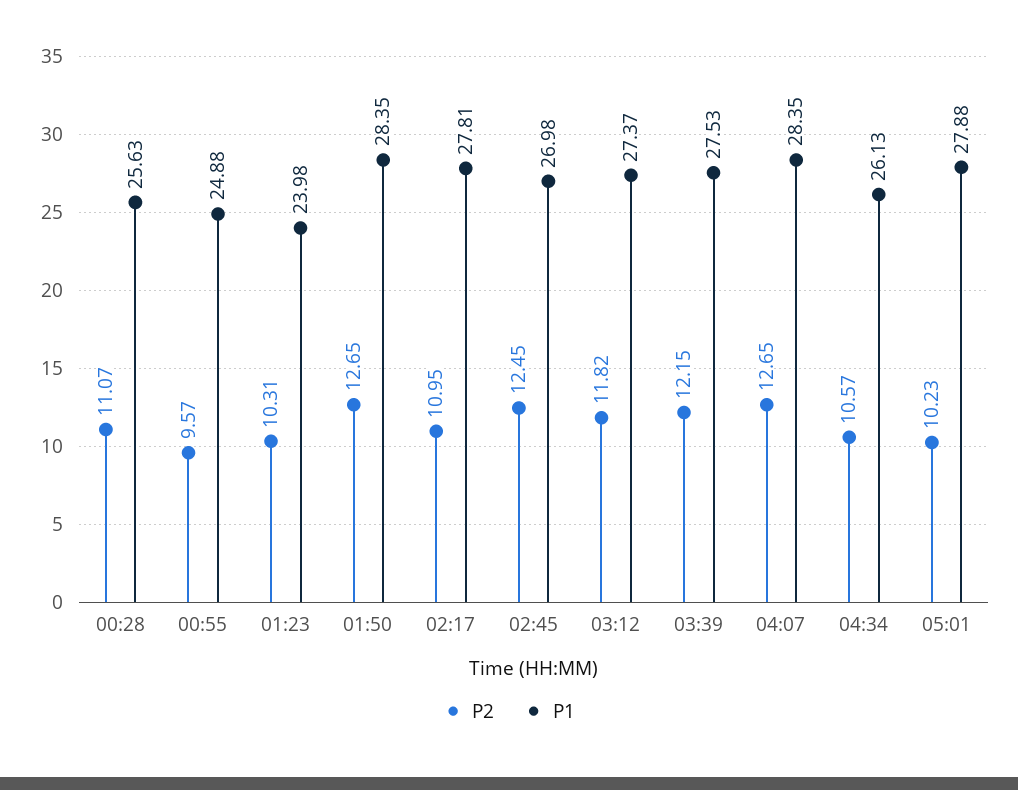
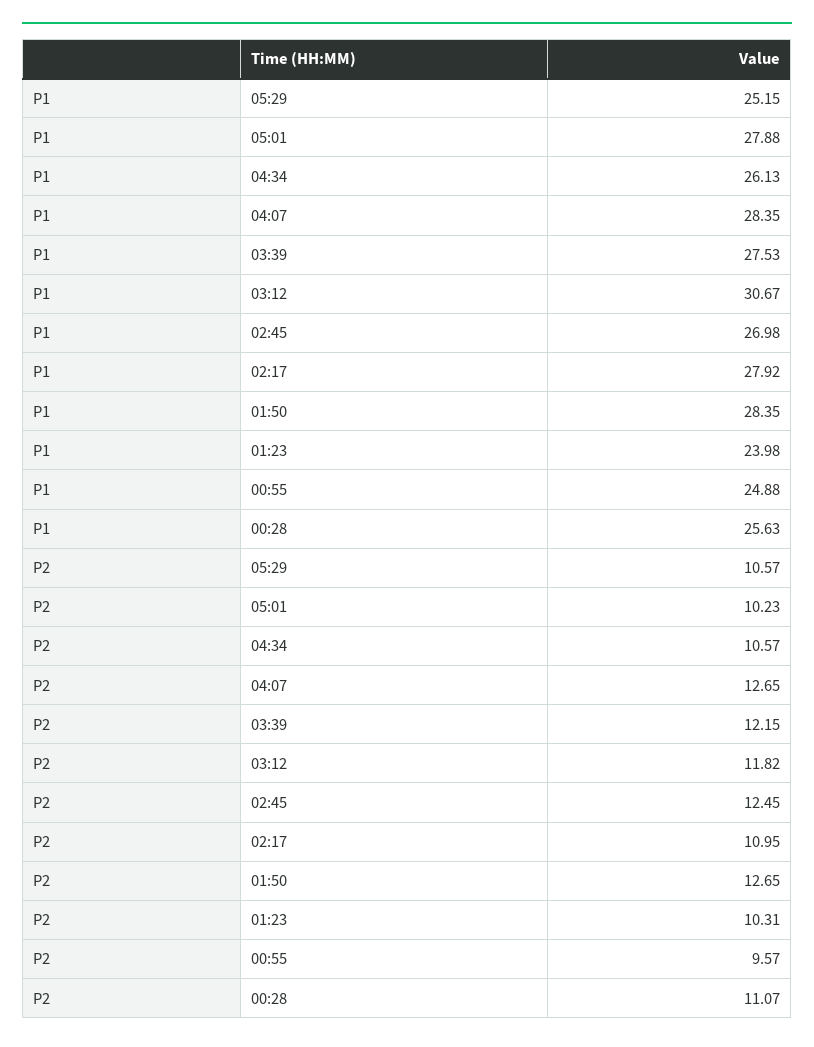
P1, 02:17: 27.81 -> 27.92
P1, 03:12: 27.37 -> 30.67
P1, 05:29: none -> 25.15
P2, 05:29: none -> 10.57

